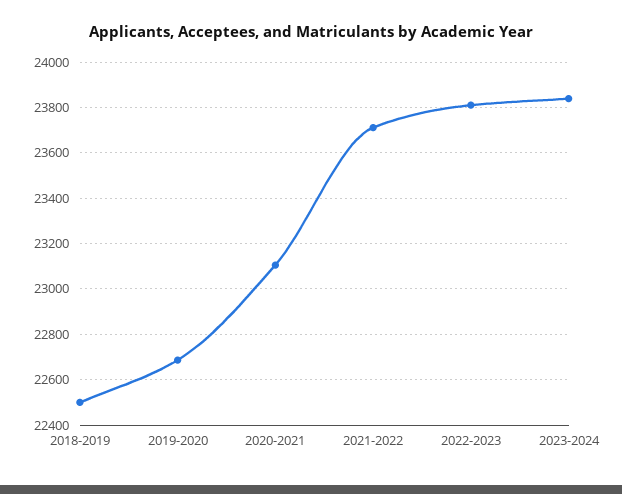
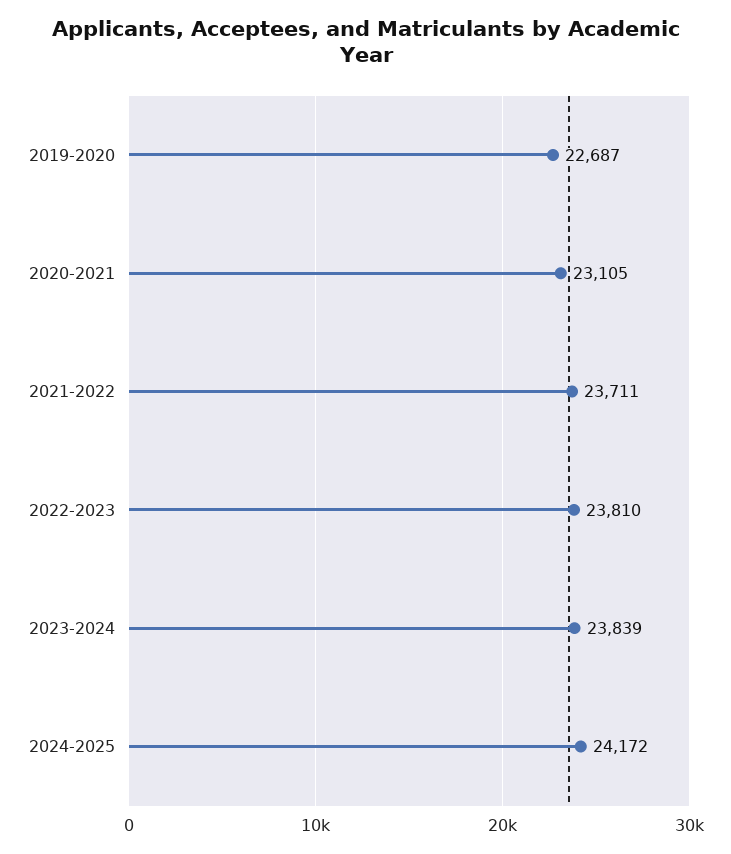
2018-2019: 22500 -> none
2024-2025: none -> 24172

